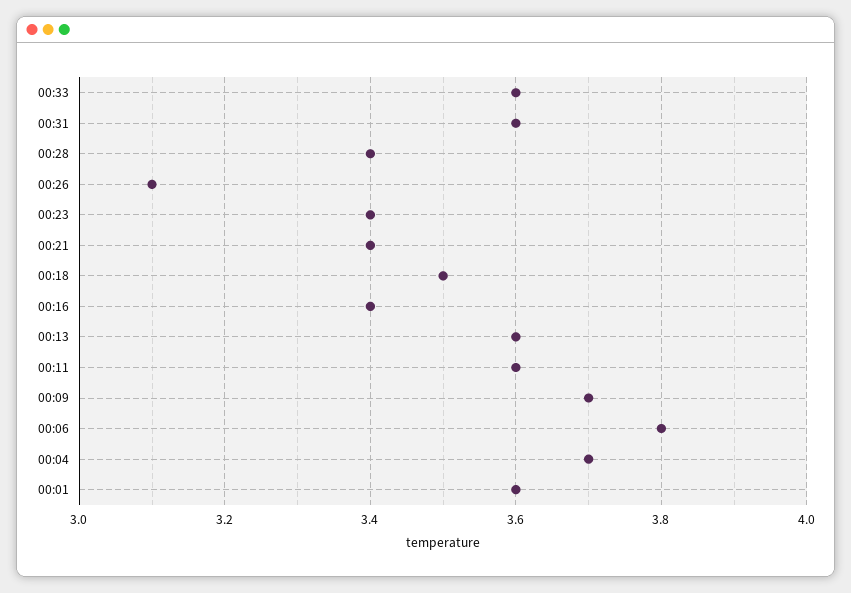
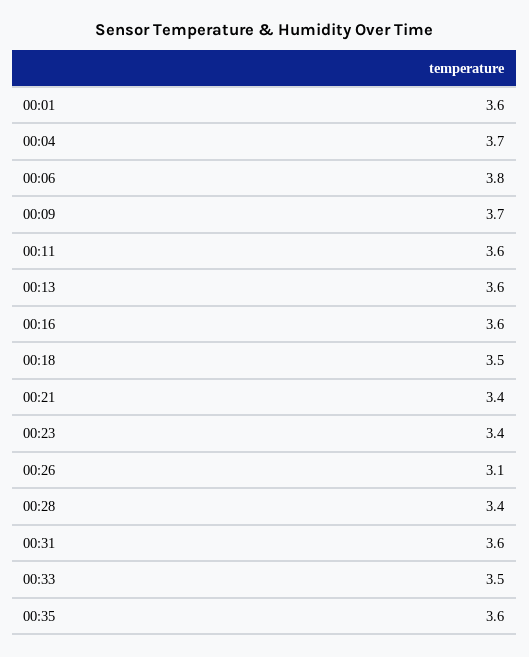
00:33: 3.6 -> 3.5
00:16: 3.4 -> 3.6
00:35: none -> 3.6

